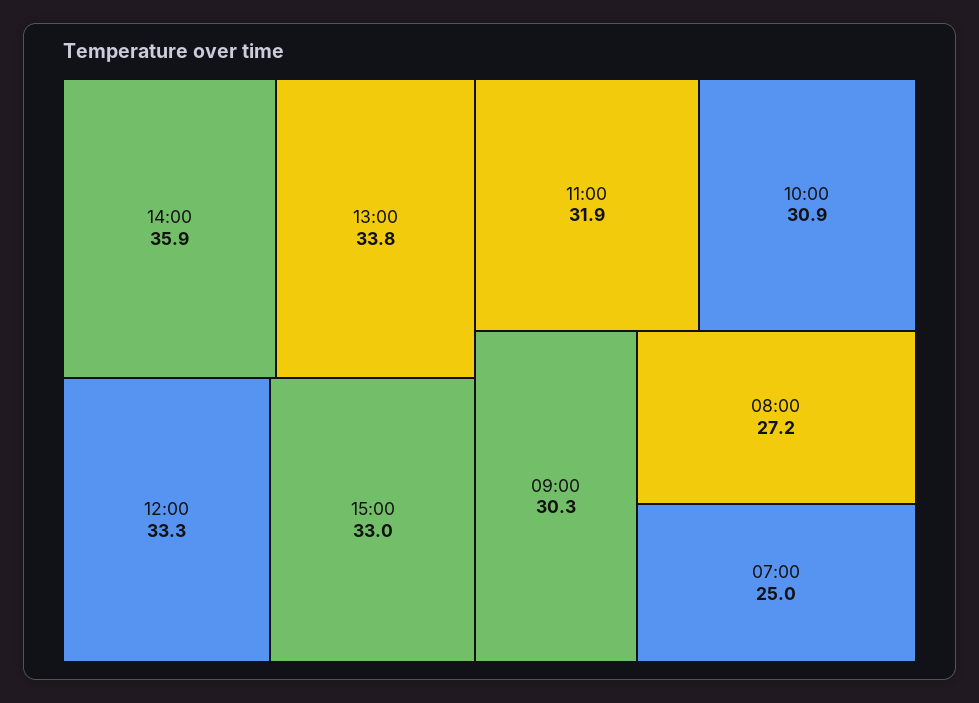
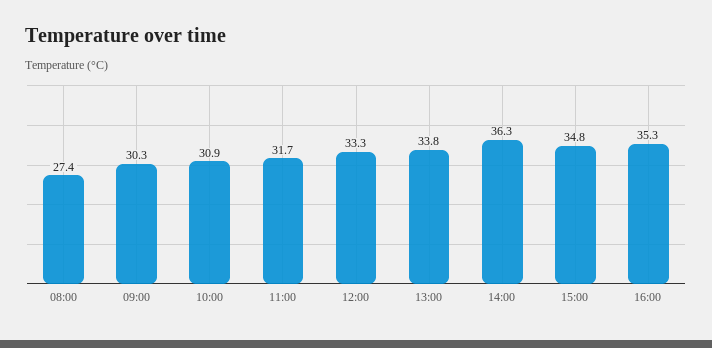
14:00: 35.9 -> 36.3
15:00: 33 -> 34.8
11:00: 31.9 -> 31.7
08:00: 27.2 -> 27.4
07:00: 25 -> none
16:00: none -> 35.3

